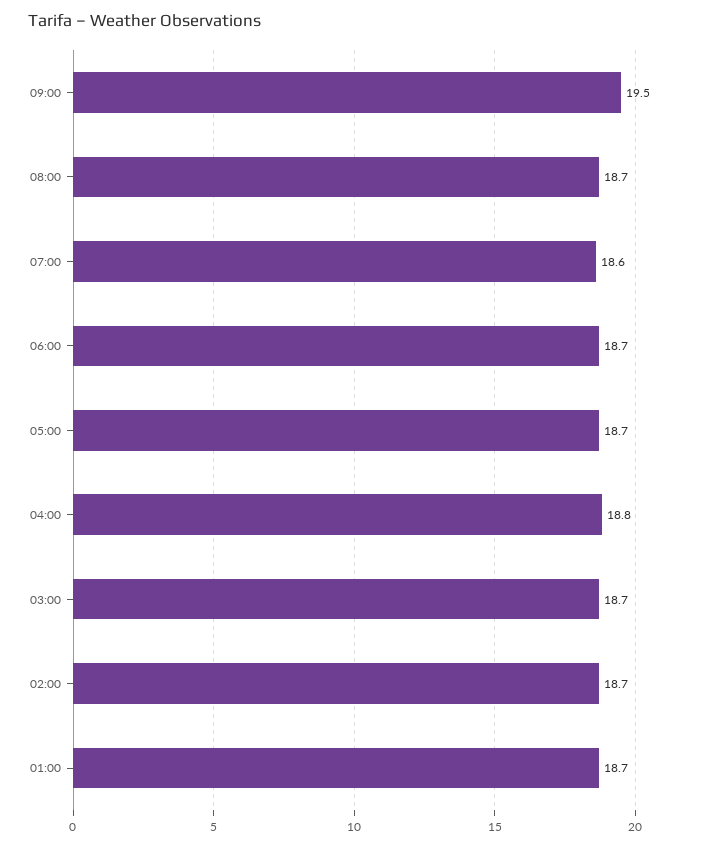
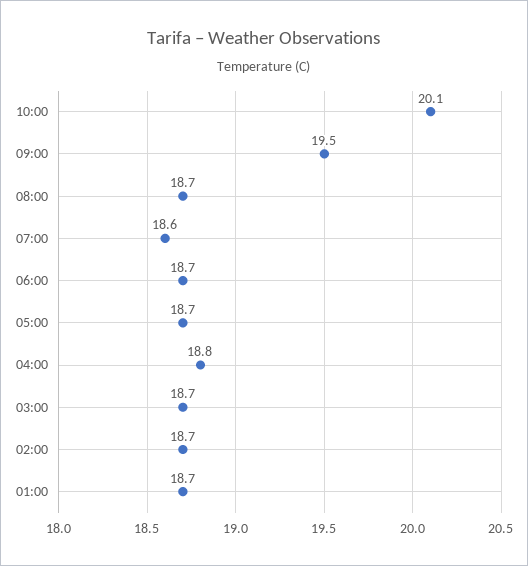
10:00: none -> 20.1

